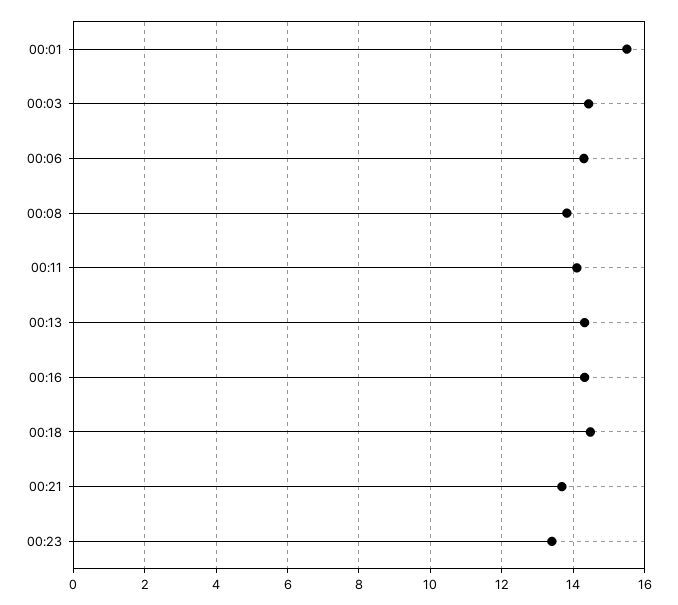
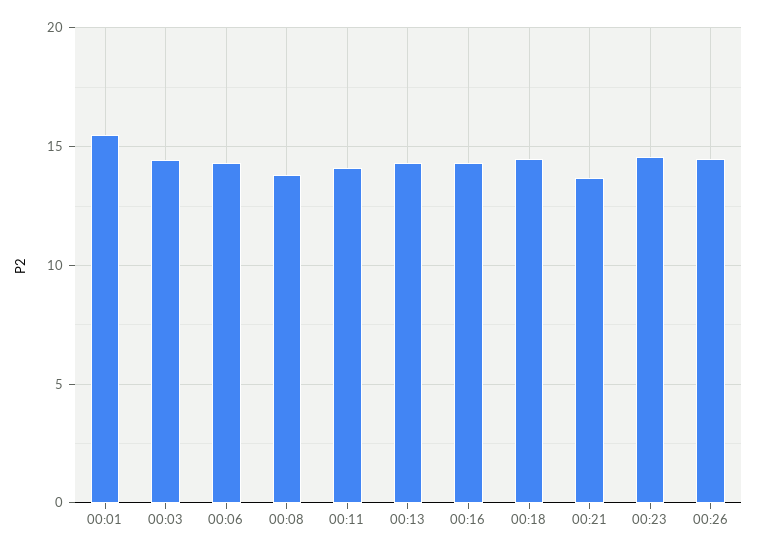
00:23: 13.4 -> 14.5
00:26: none -> 14.5

